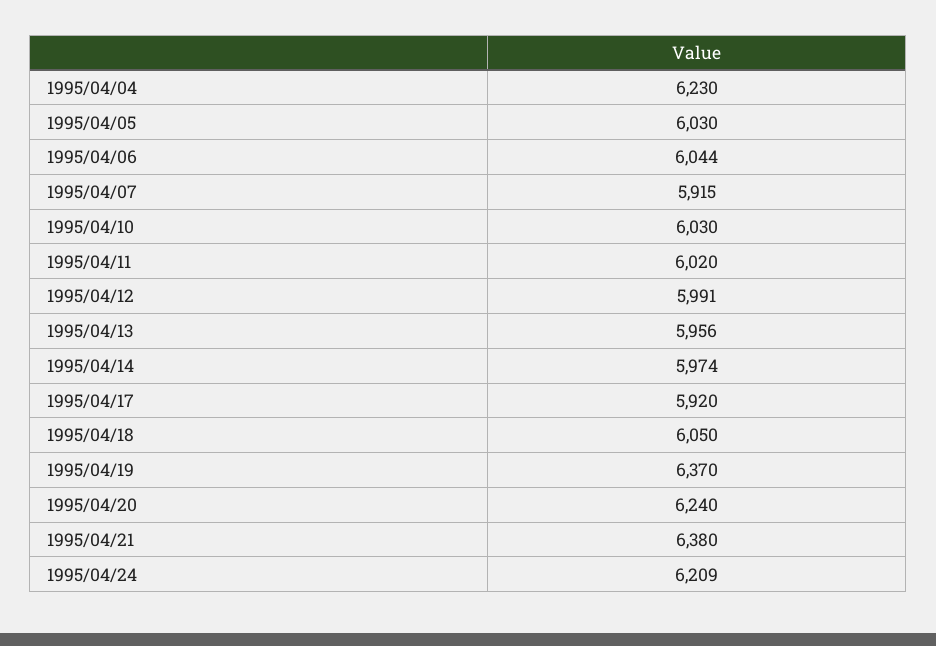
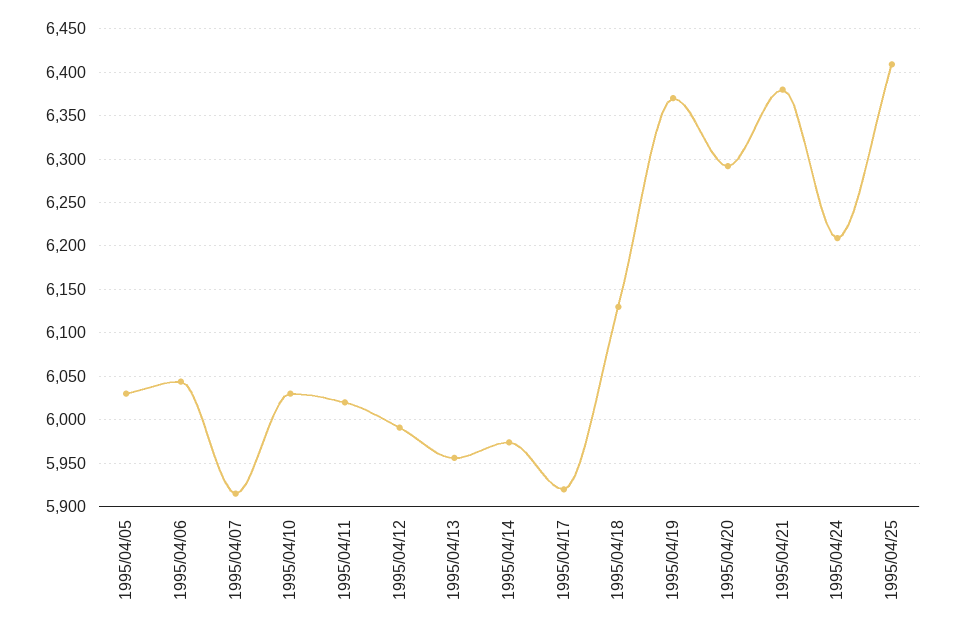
1995/04/04: 6230 -> none
1995/04/18: 6050 -> 6130
1995/04/20: 6240 -> 6290
1995/04/25: none -> 6410

